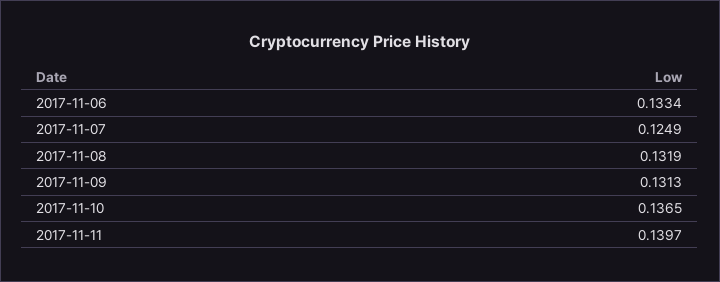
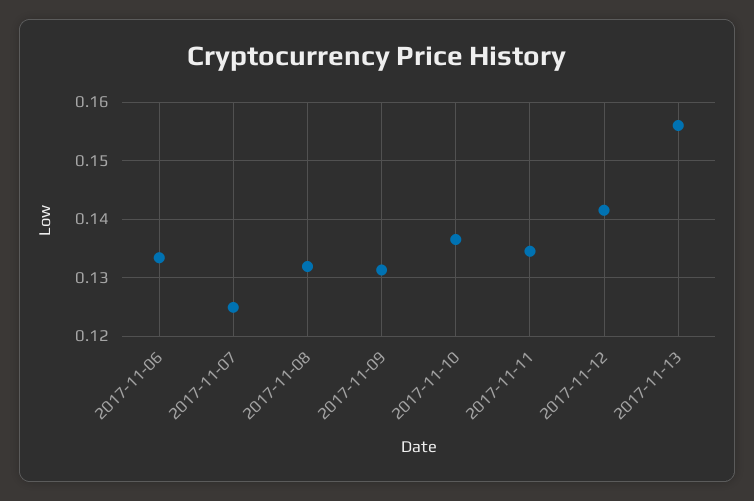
2017-11-11: 0.1397 -> 0.134
2017-11-12: none -> 0.142
2017-11-13: none -> 0.156

